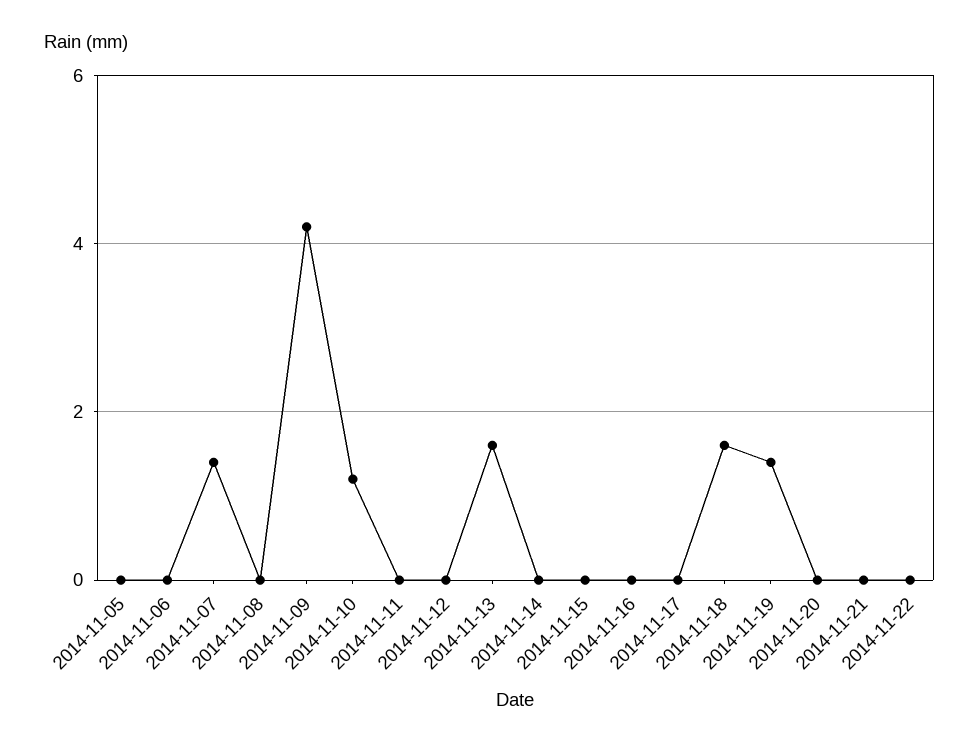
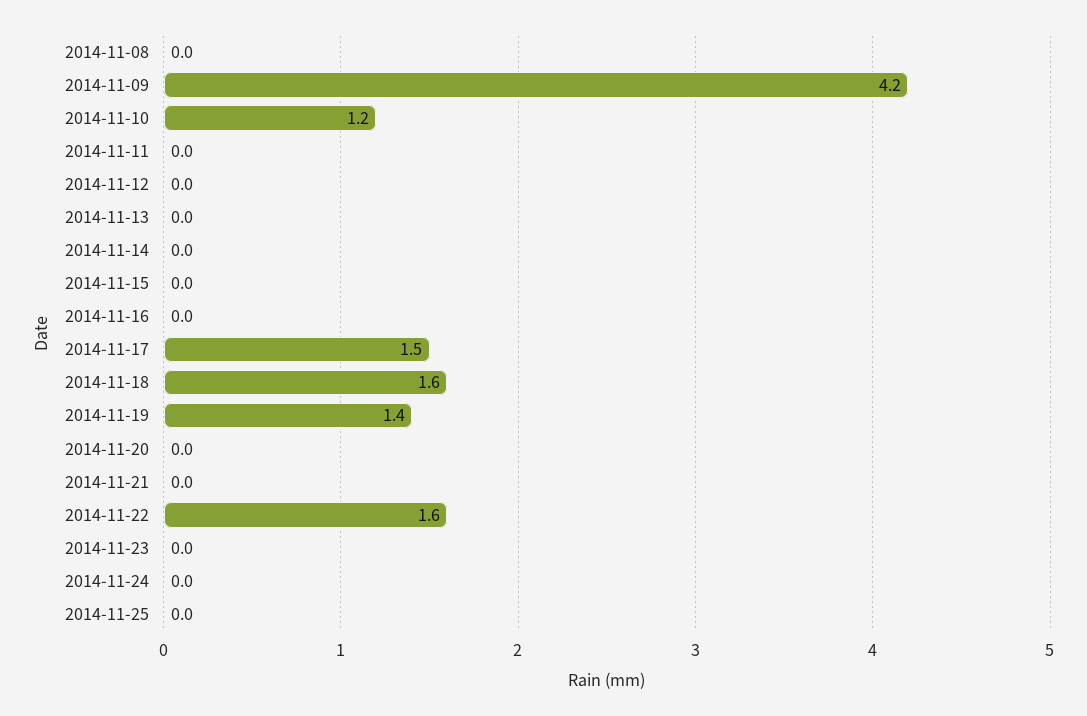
2014-11-05: 0 -> none
2014-11-06: 0 -> none
2014-11-07: 1.5 -> none
2014-11-13: 1.5 -> 0
2014-11-17: 0 -> 1.5
2014-11-22: 0 -> 1.6
2014-11-23: none -> 0
2014-11-24: none -> 0
2014-11-25: none -> 0

